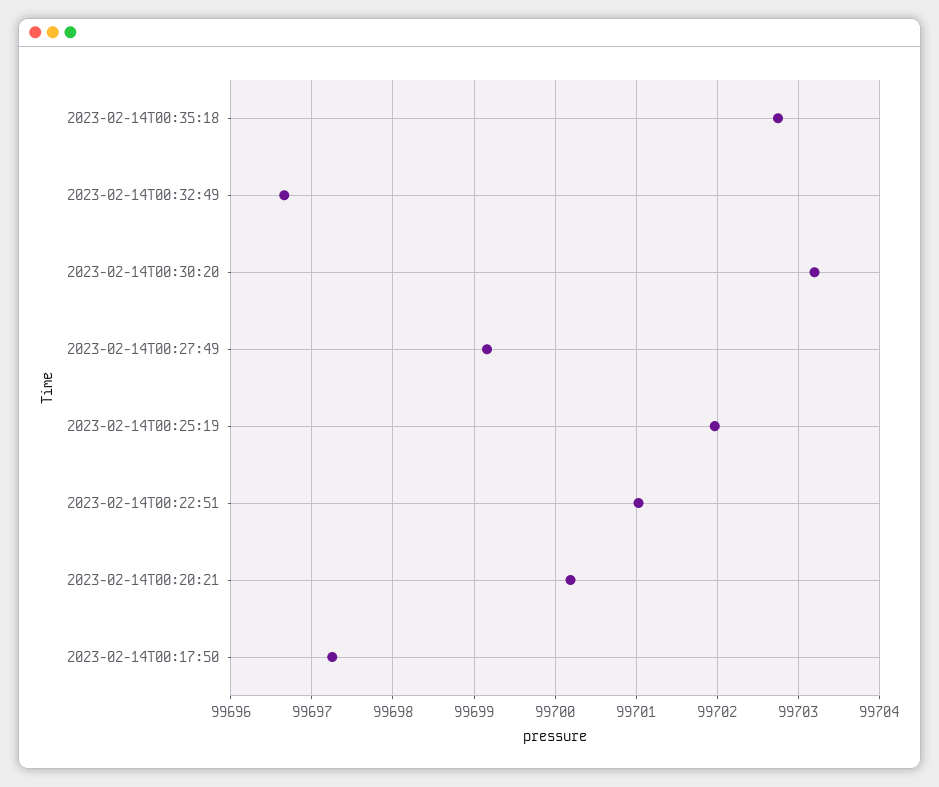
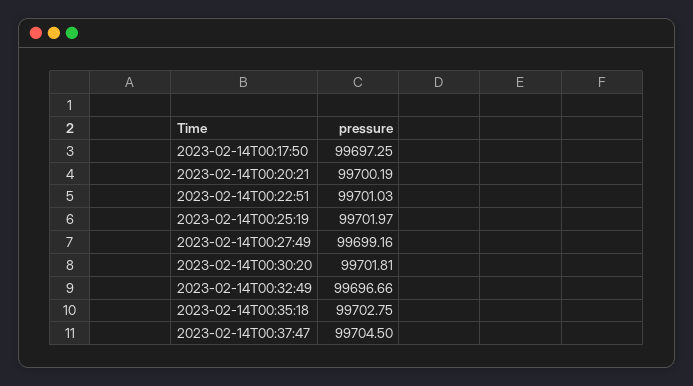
2023-02-14T00:30:20: 99703.2 -> 99701.81
2023-02-14T00:37:47: none -> 99704.5

